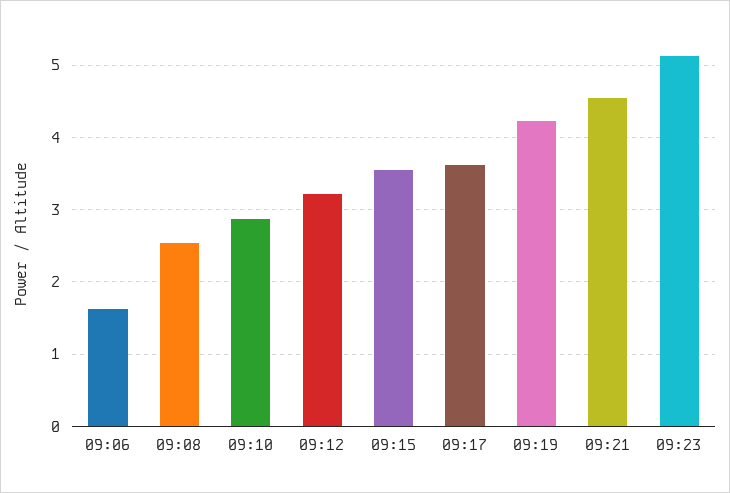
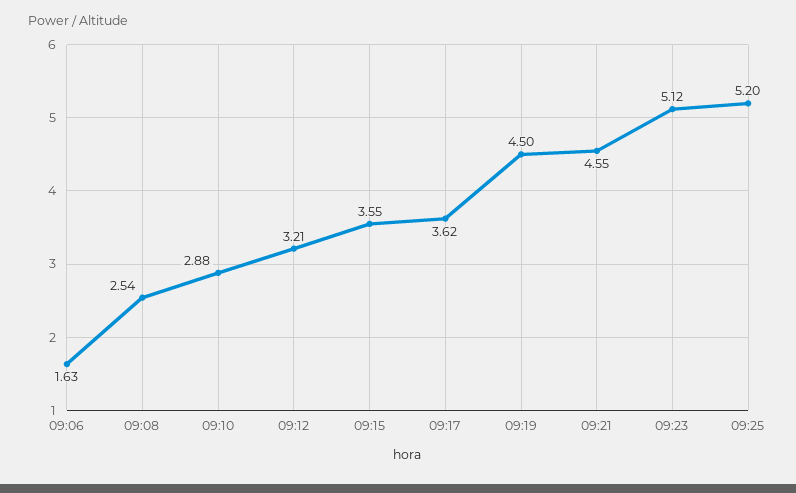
09:19: 4.2 -> 4.5
09:25: none -> 5.2

